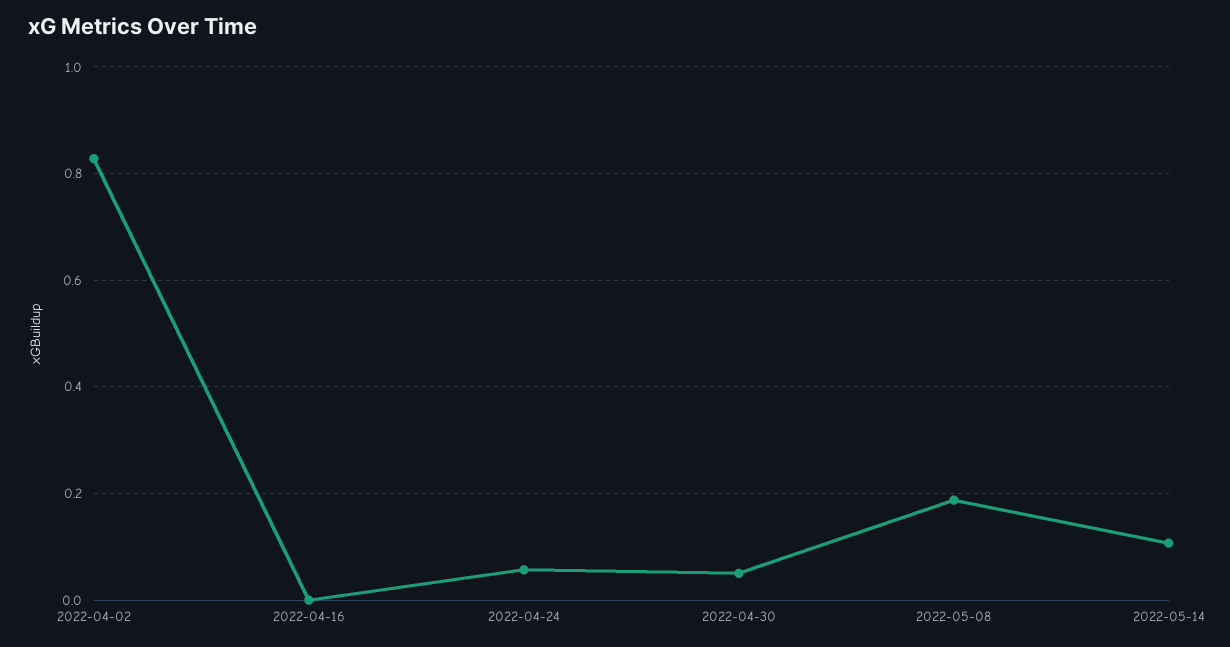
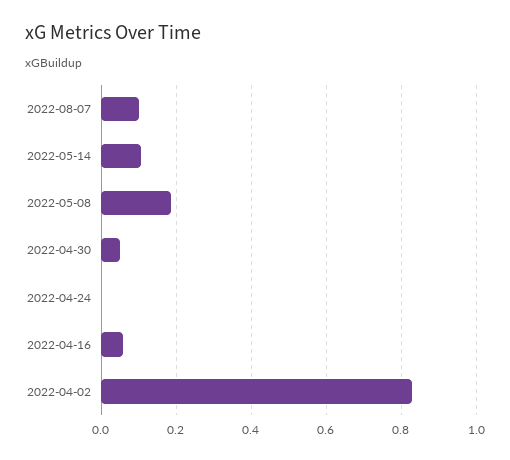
2022-04-16: 0 -> 0.06
2022-04-24: 0.06 -> 0
2022-08-07: none -> 0.1

